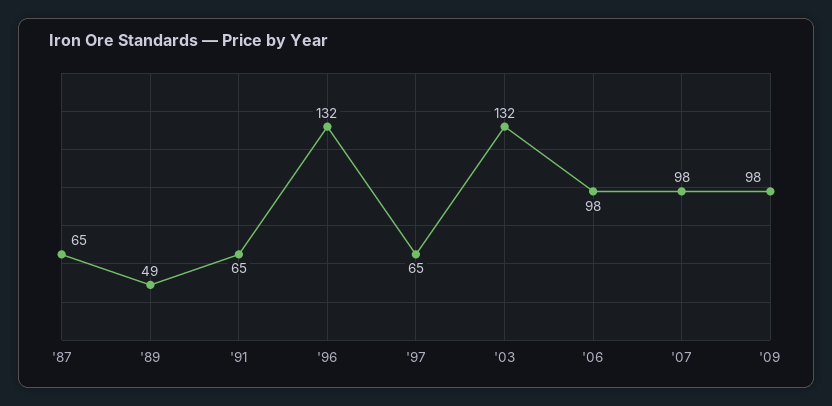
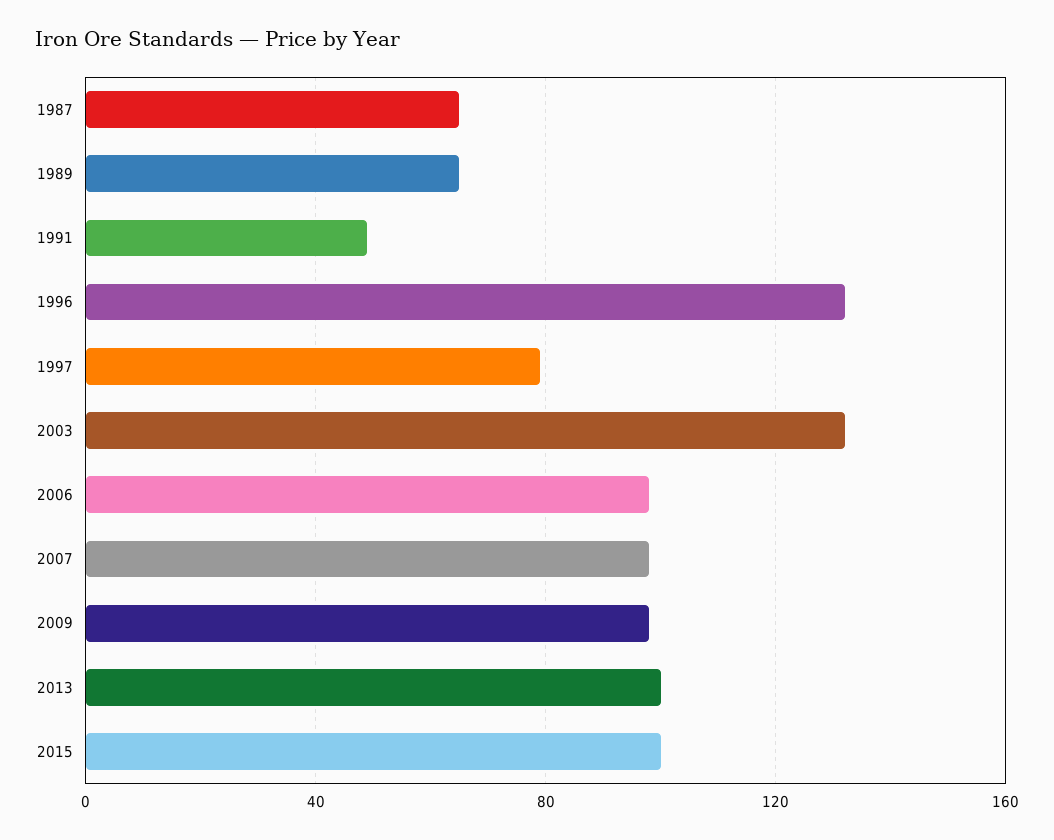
'89: 49 -> 65
'91: 65 -> 50
'97: 65 -> 80
2013: none -> 100
2015: none -> 100

